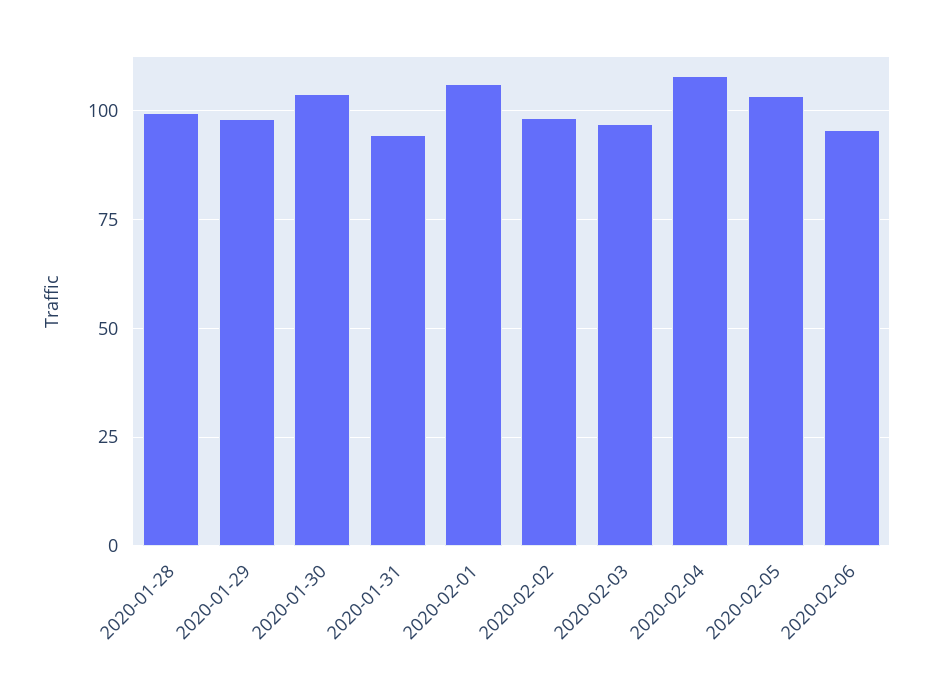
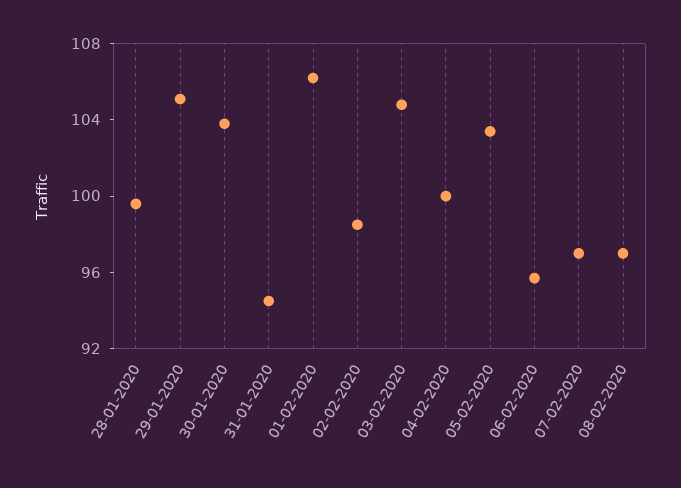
2020-01-29: 97.5 -> 105
2020-02-03: 97.5 -> 105
2020-02-04: 107.5 -> 100
07-02-2020: none -> 97
08-02-2020: none -> 97

